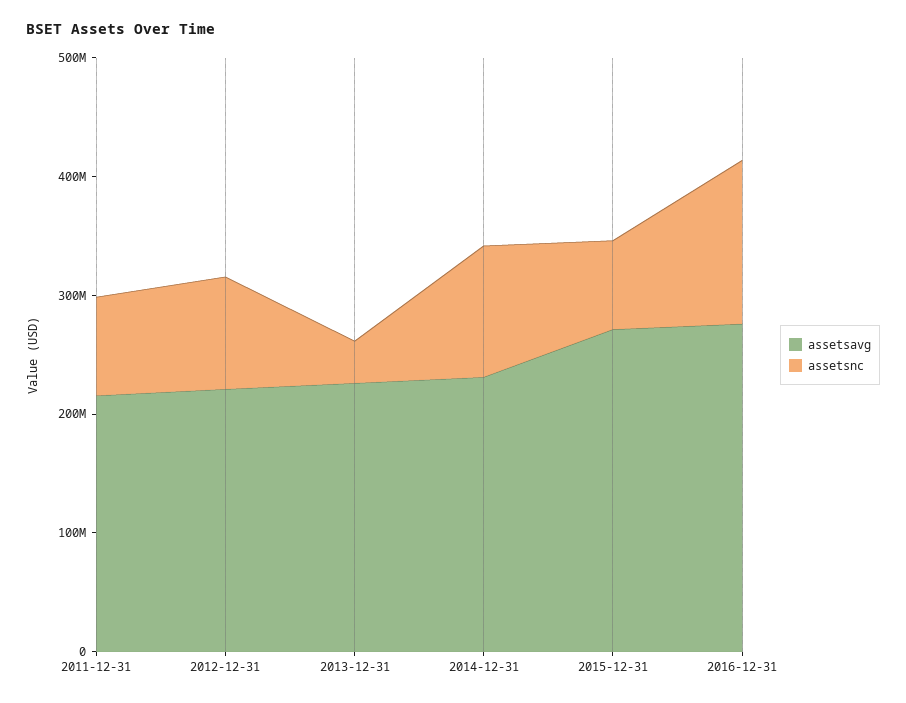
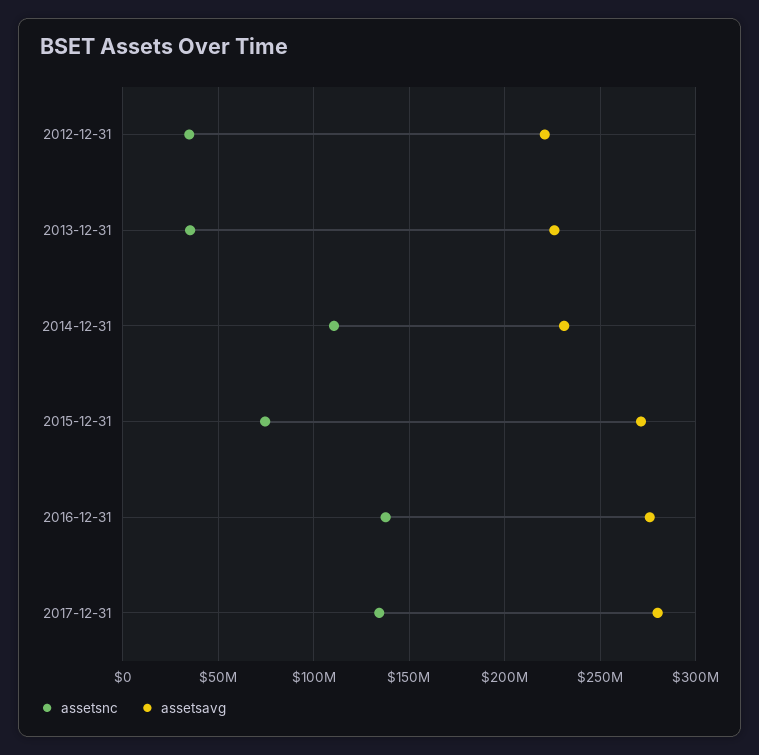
assetsavg, 2011-12-31: 220000000 -> none
assetsnc, 2011-12-31: 80000000 -> none
assetsnc, 2012-12-31: 100000000 -> 35000000
assetsnc, 2017-12-31: none -> 135000000
assetsavg, 2017-12-31: none -> 280000000

